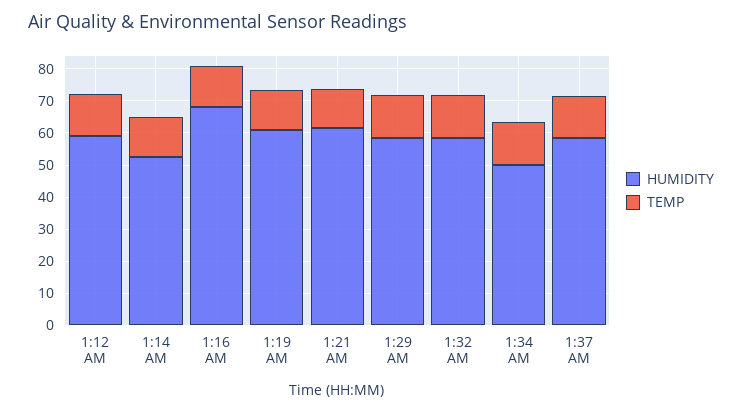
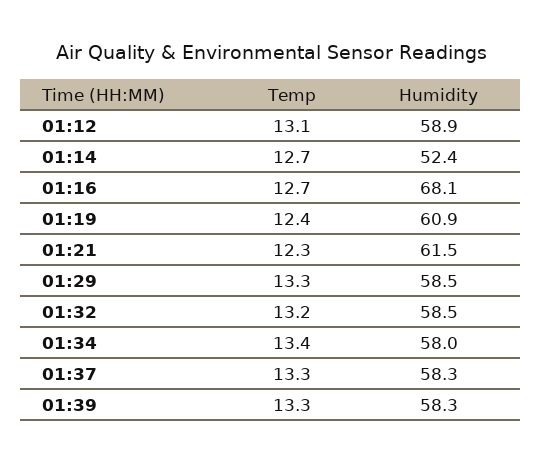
HUMIDITY, 1:34 AM: 50 -> 58
TEMP, 01:39: none -> 13.3
HUMIDITY, 01:39: none -> 58.3

